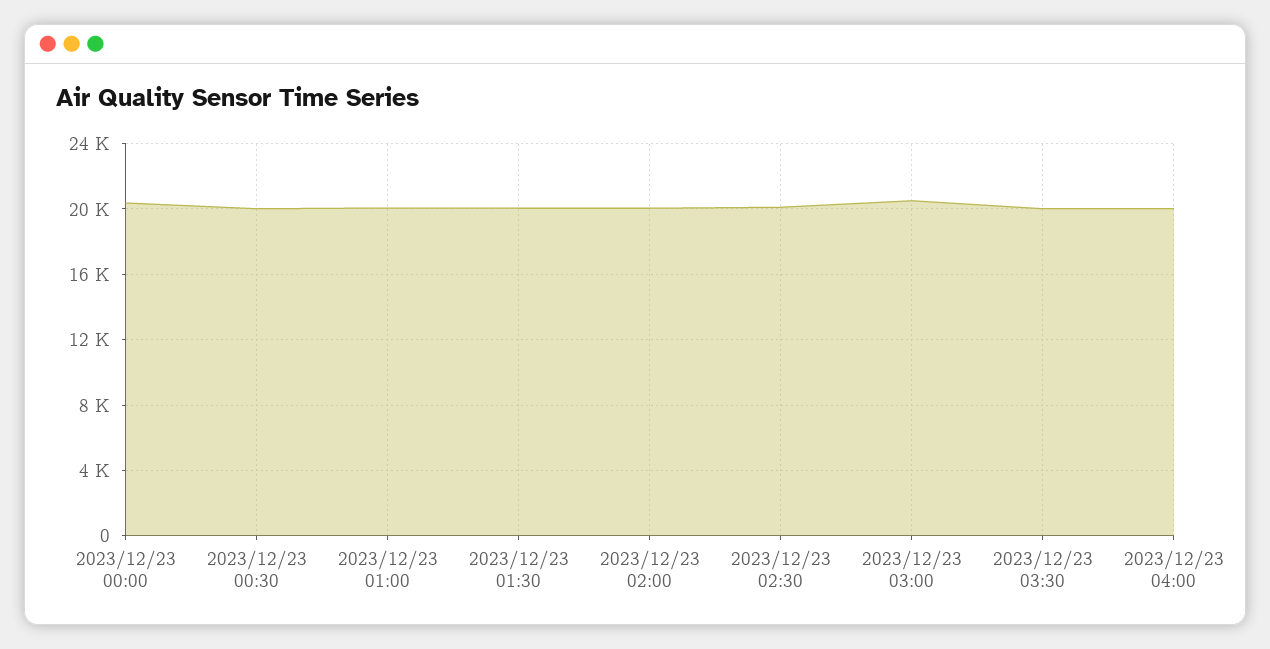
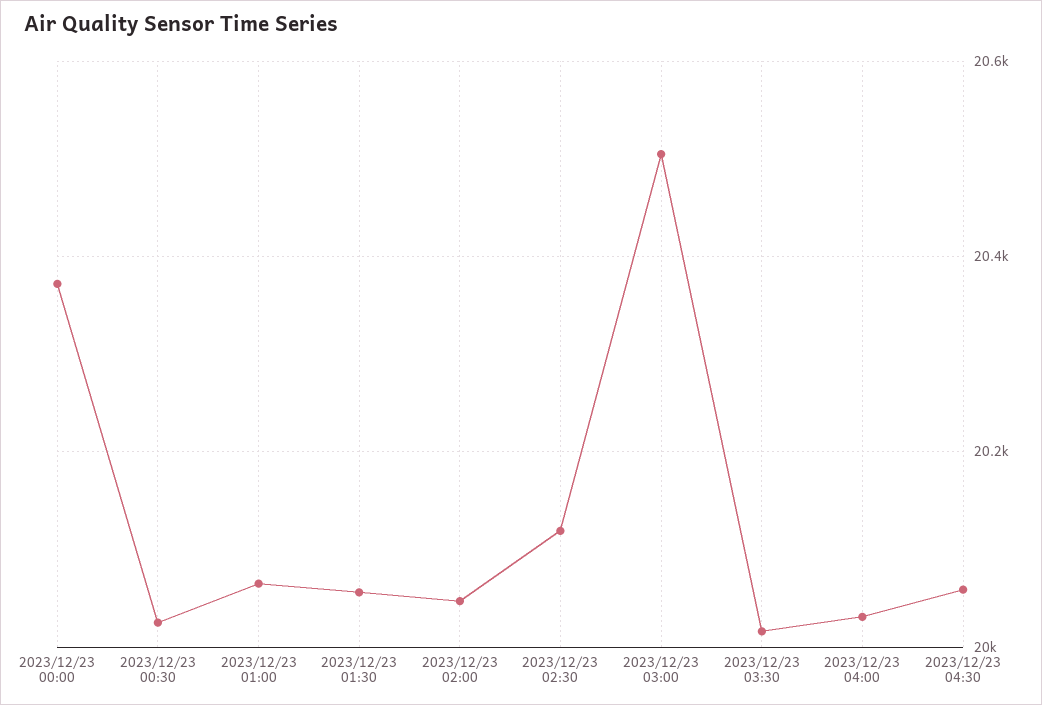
2023/12/23 04:30: none -> 20060

